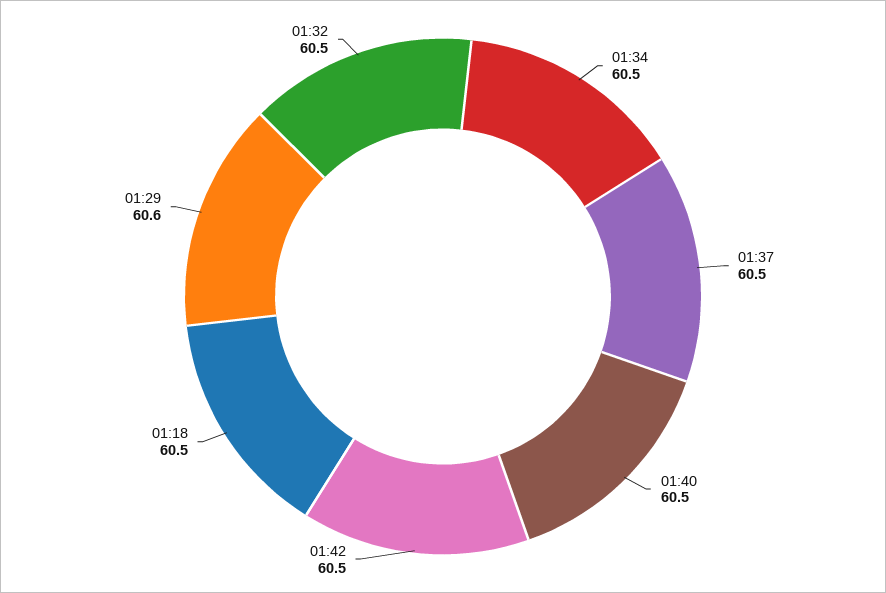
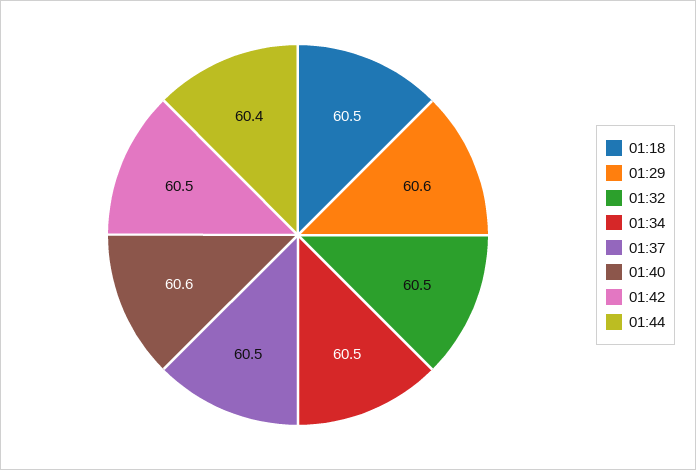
01:40: 60.5 -> 60.6
01:44: none -> 60.4

